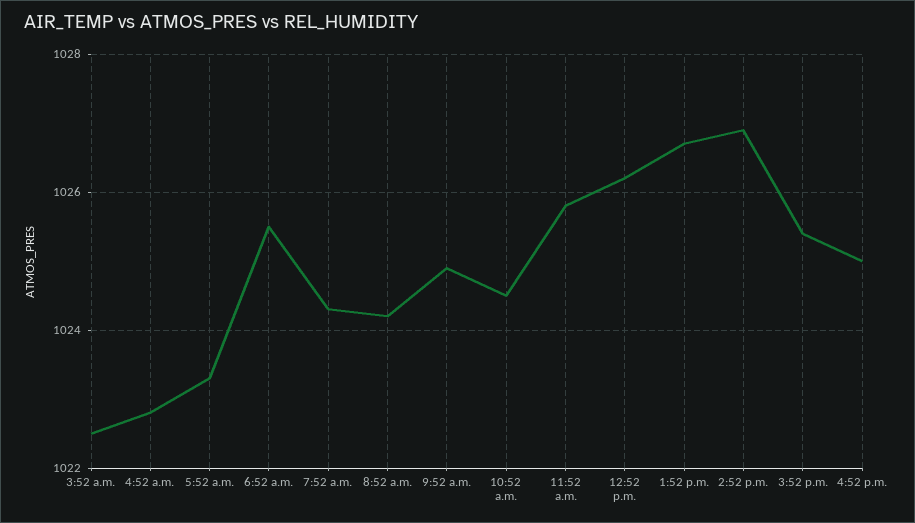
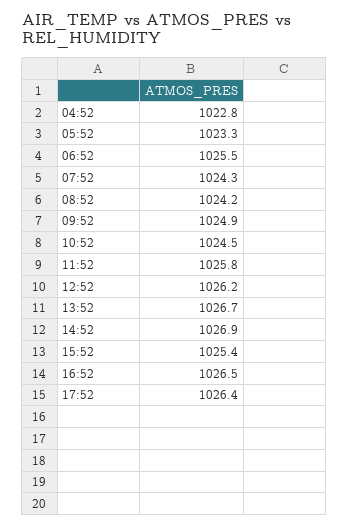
3:52 a.m.: 1022.5 -> none
4:52 p.m.: 1025 -> 1026.5
17:52: none -> 1026.4

